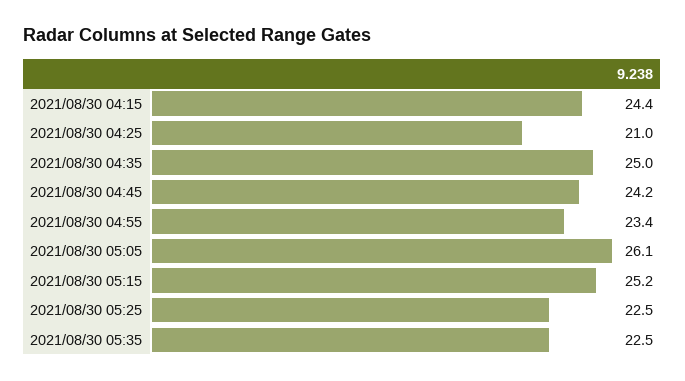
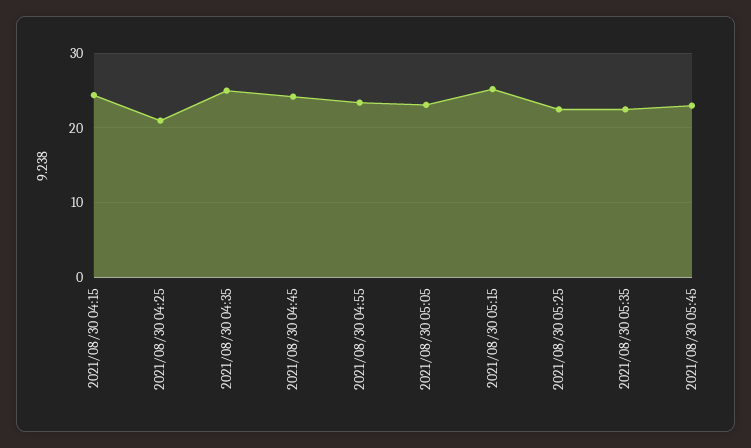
2021/08/30 05:05: 26.1 -> 23
2021/08/30 05:45: none -> 23

